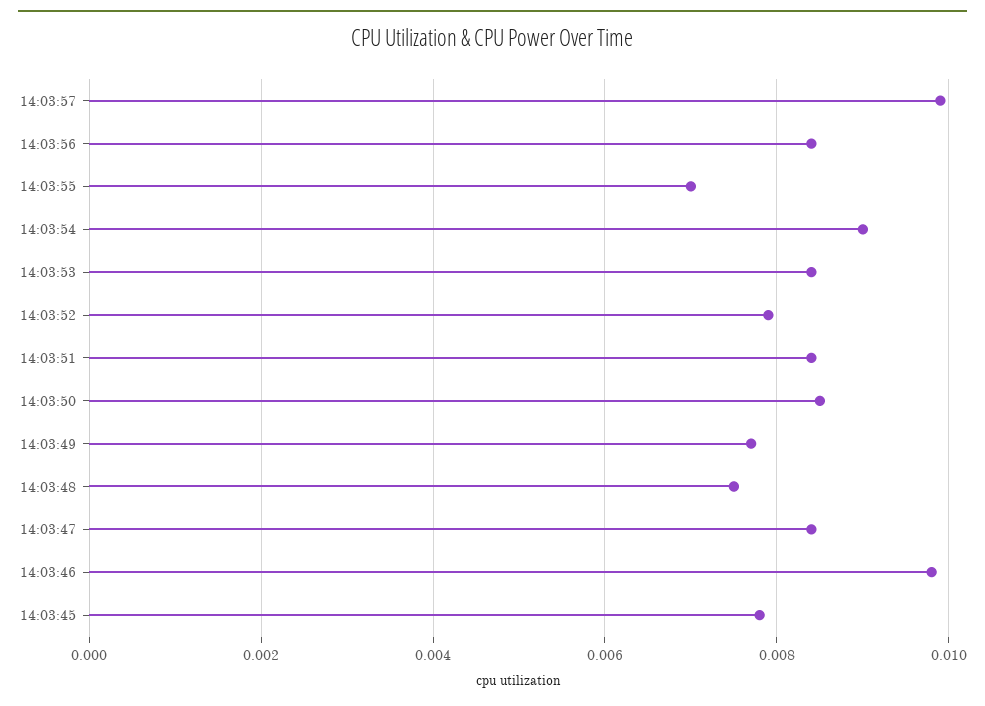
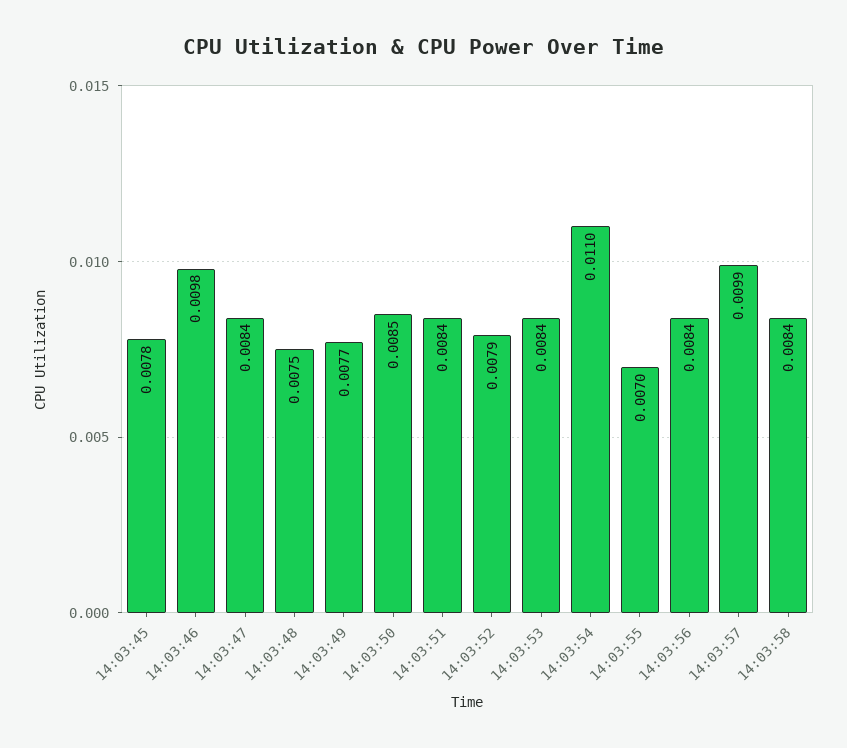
14:03:54: 0.009 -> 0.011
14:03:58: none -> 0.0084

